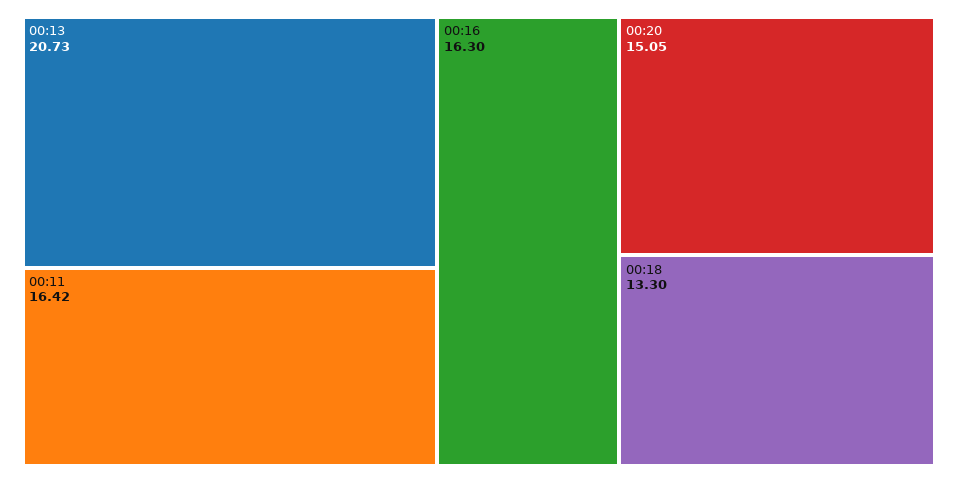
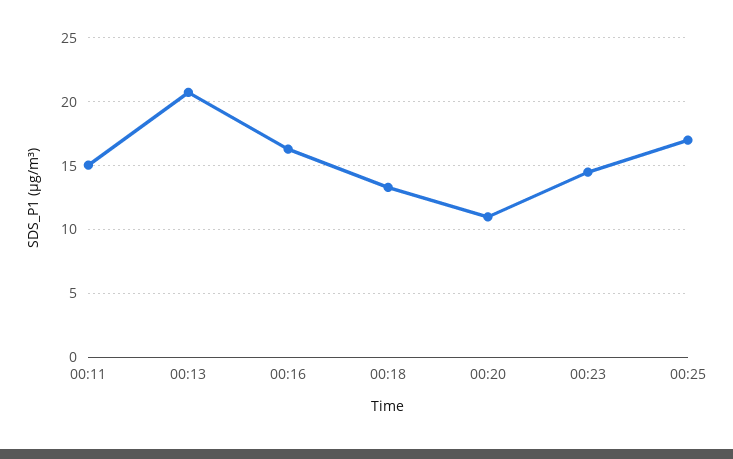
00:11: 16.42 -> 15
00:20: 15.05 -> 11
00:23: none -> 14.5
00:25: none -> 17

